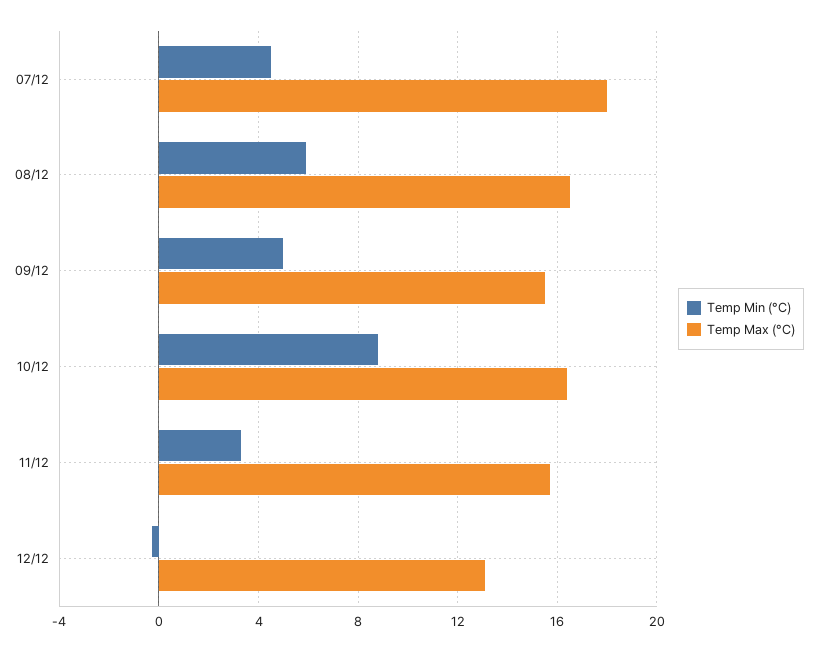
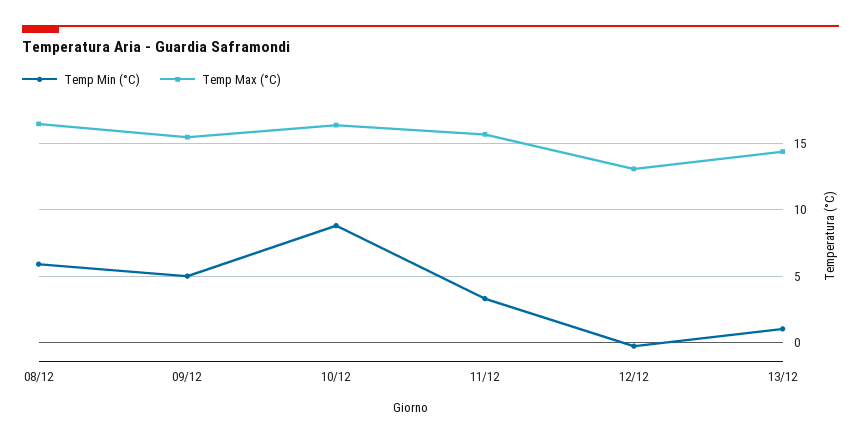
Temp Min (°C), 07/12: 4.5 -> none
Temp Max (°C), 07/12: 18 -> none
Temp Min (°C), 13/12: none -> 1
Temp Max (°C), 13/12: none -> 14.5

